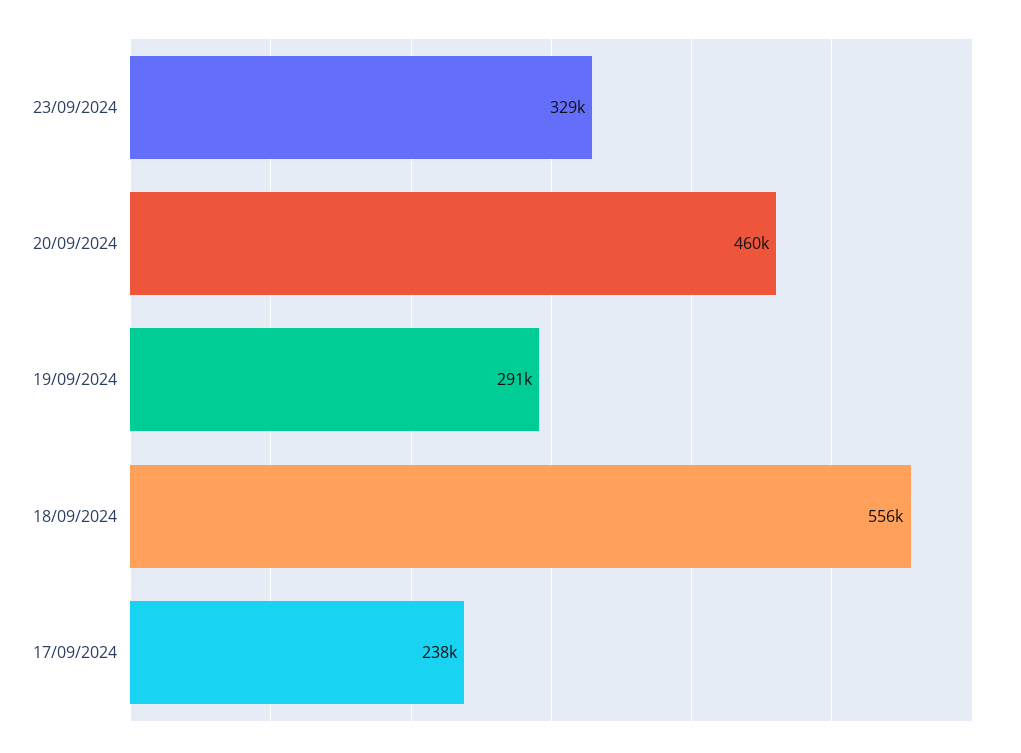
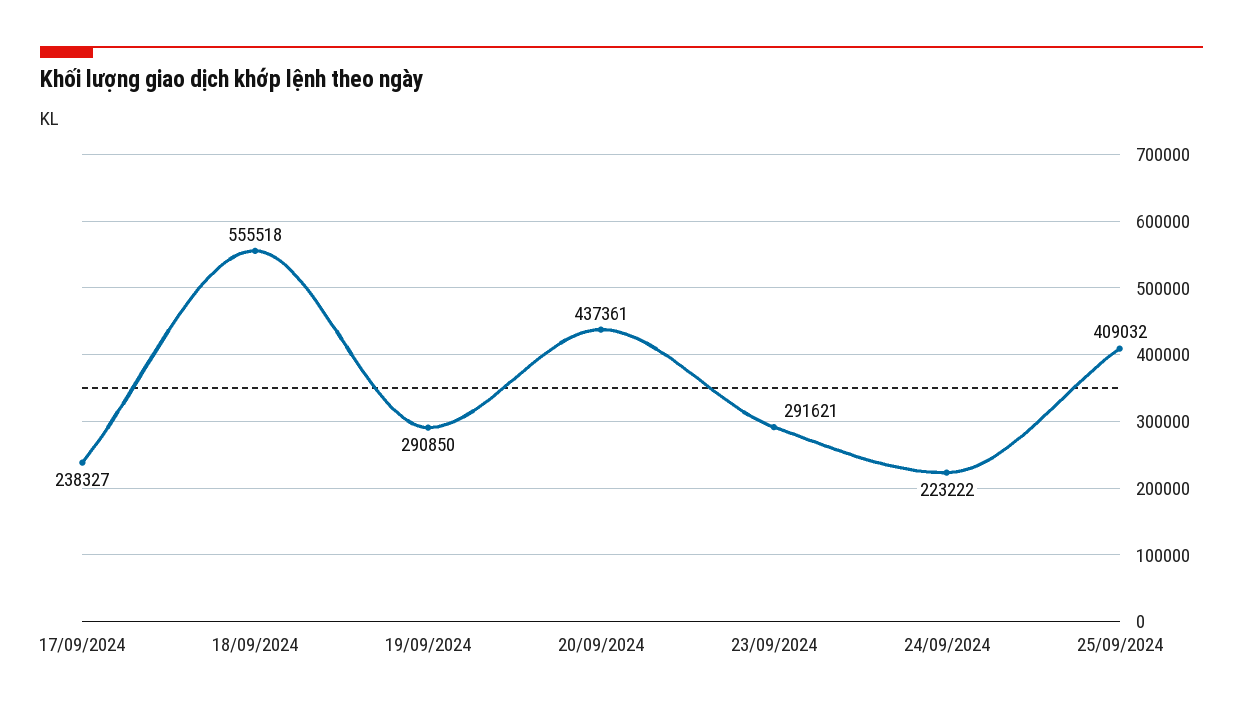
23/09/2024: 329000 -> 291621
20/09/2024: 460000 -> 437361
24/09/2024: none -> 223222
25/09/2024: none -> 409032

